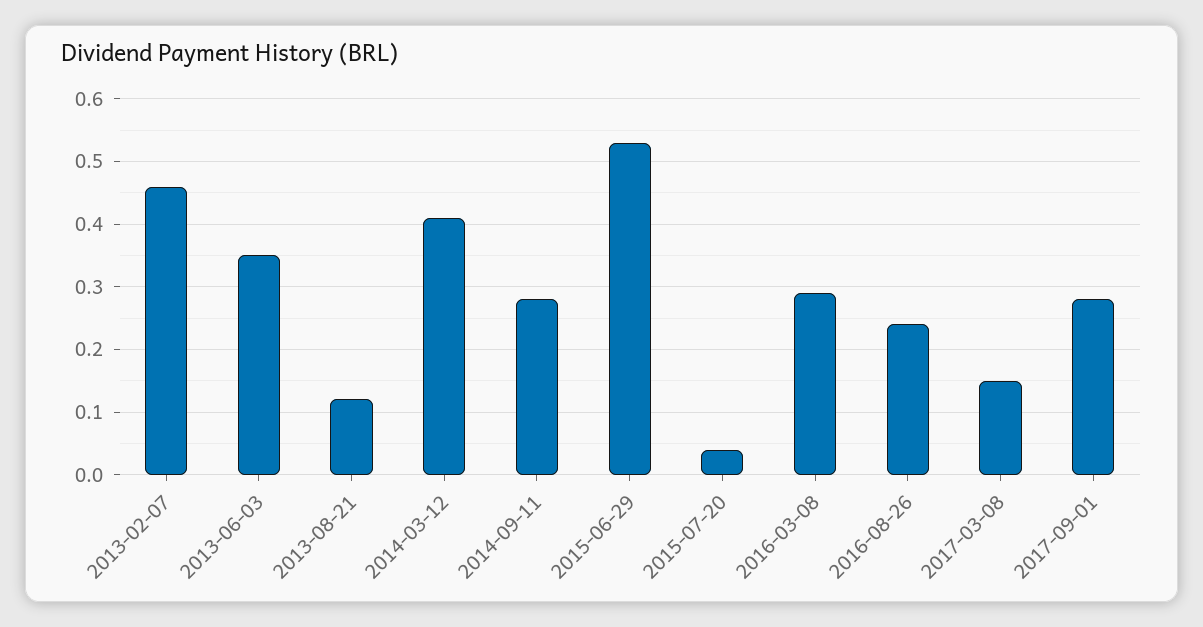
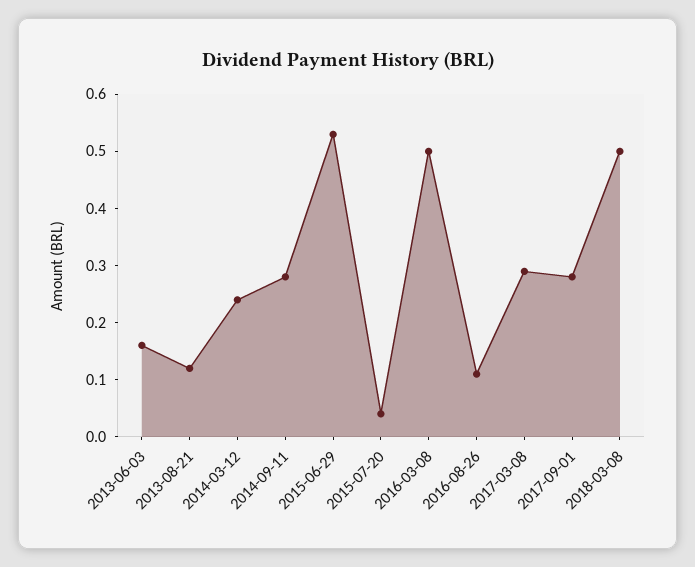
2013-02-07: 0.46 -> none
2013-06-03: 0.35 -> 0.15
2014-03-12: 0.41 -> 0.25
2016-03-08: 0.29 -> 0.5
2016-08-26: 0.24 -> 0.1
2017-03-08: 0.15 -> 0.3
2018-03-08: none -> 0.5

